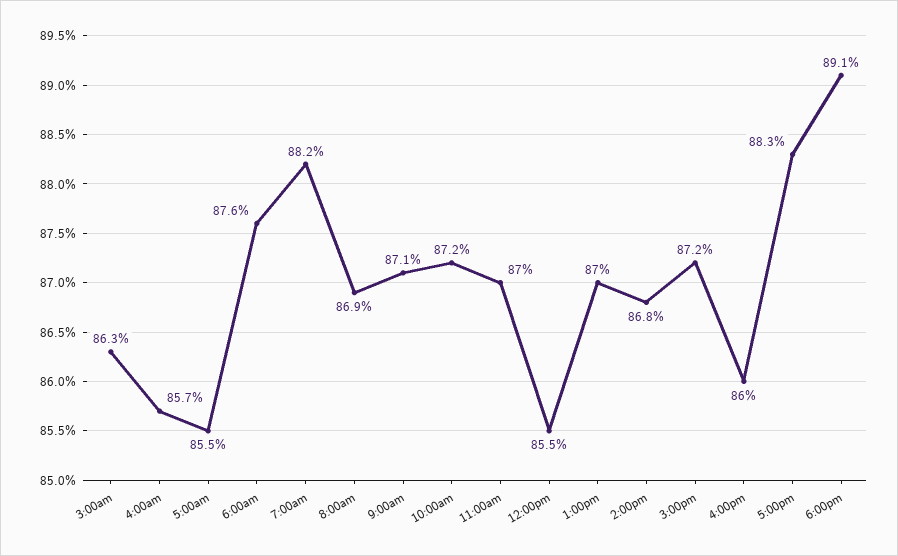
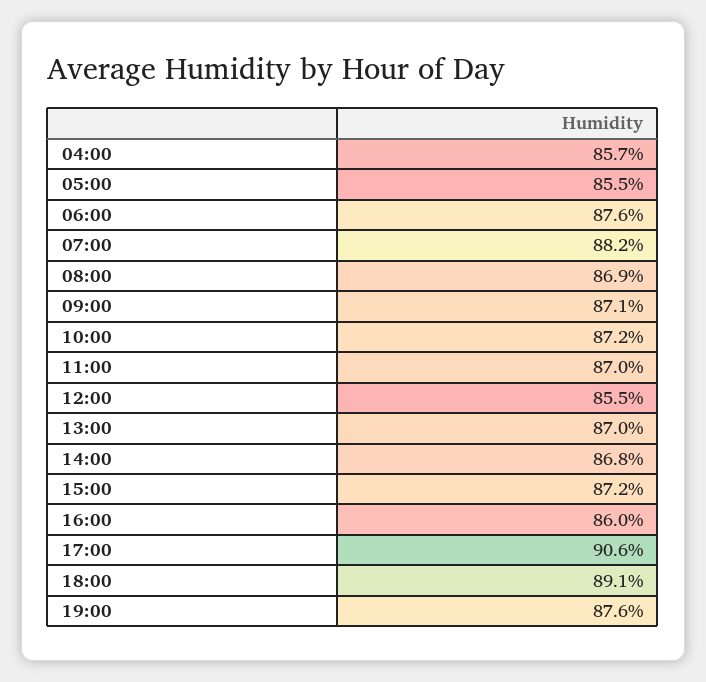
3:00am: 86.3 -> none
5:00pm: 88.3 -> 90.6
19:00: none -> 87.6

